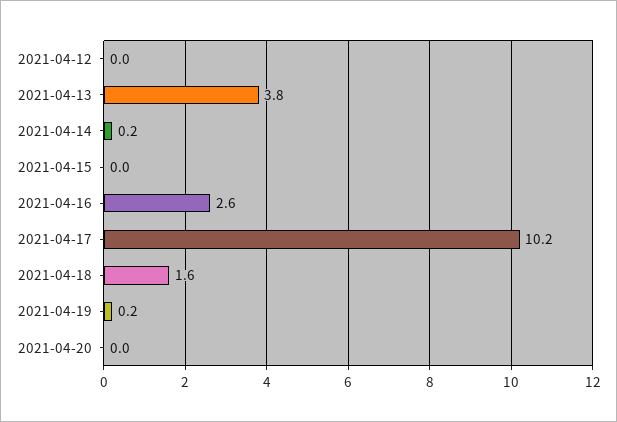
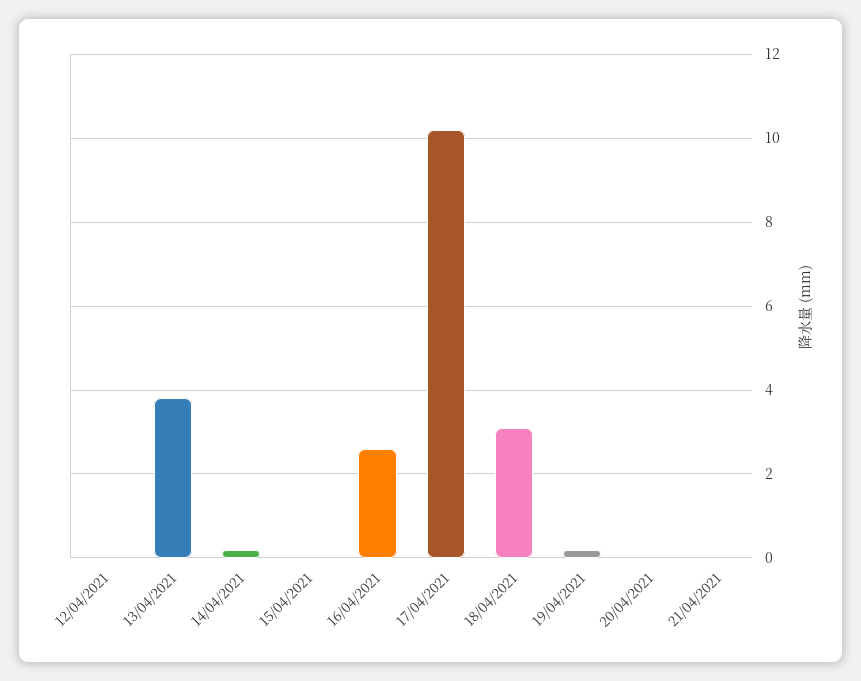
2021-04-18: 1.6 -> 3
21/04/2021: none -> 0

